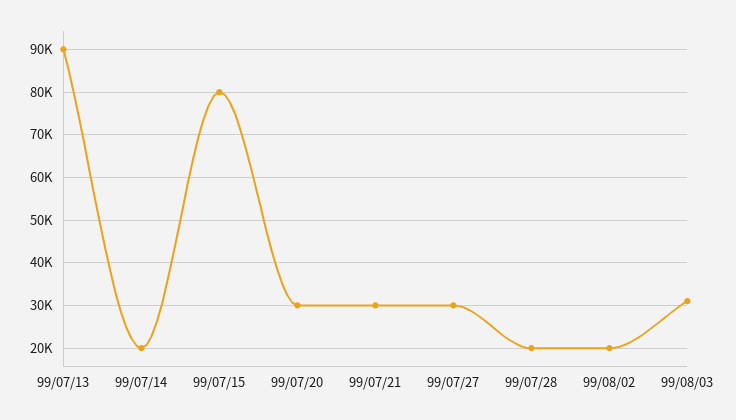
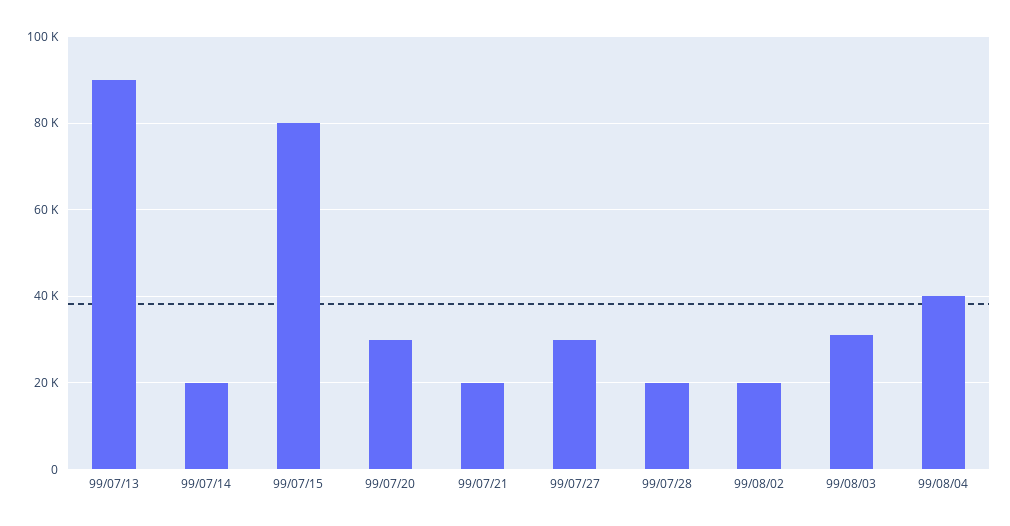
99/07/21: 30000 -> 20000
99/08/04: none -> 40000

